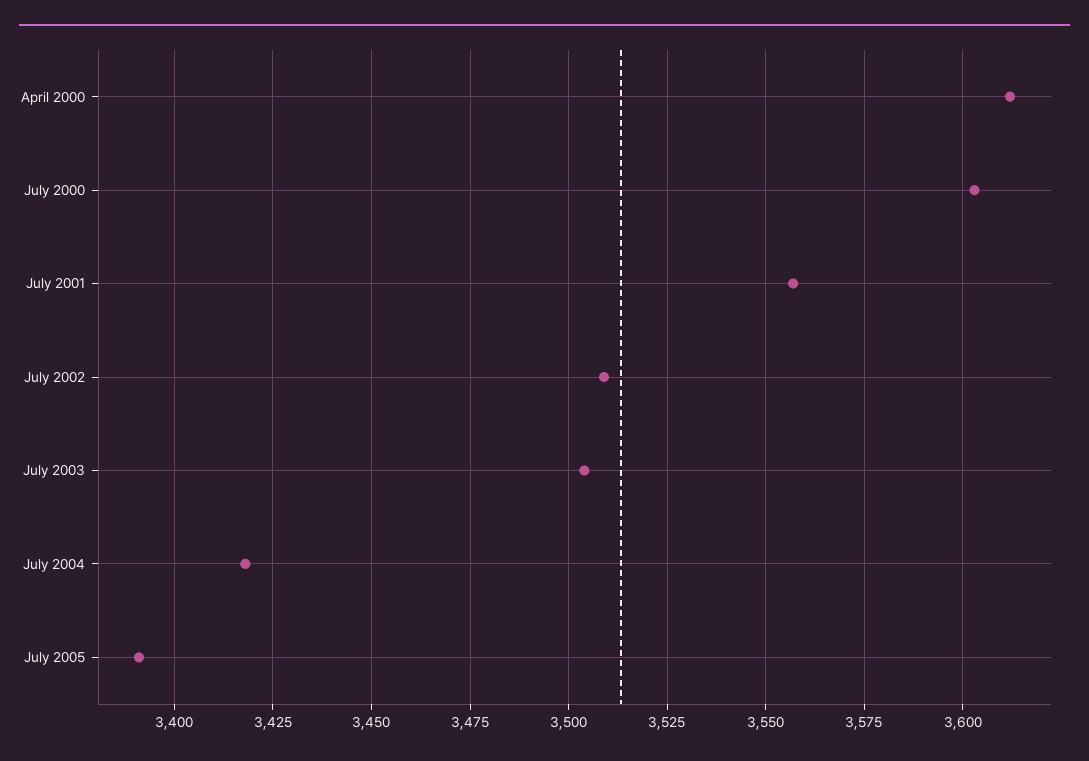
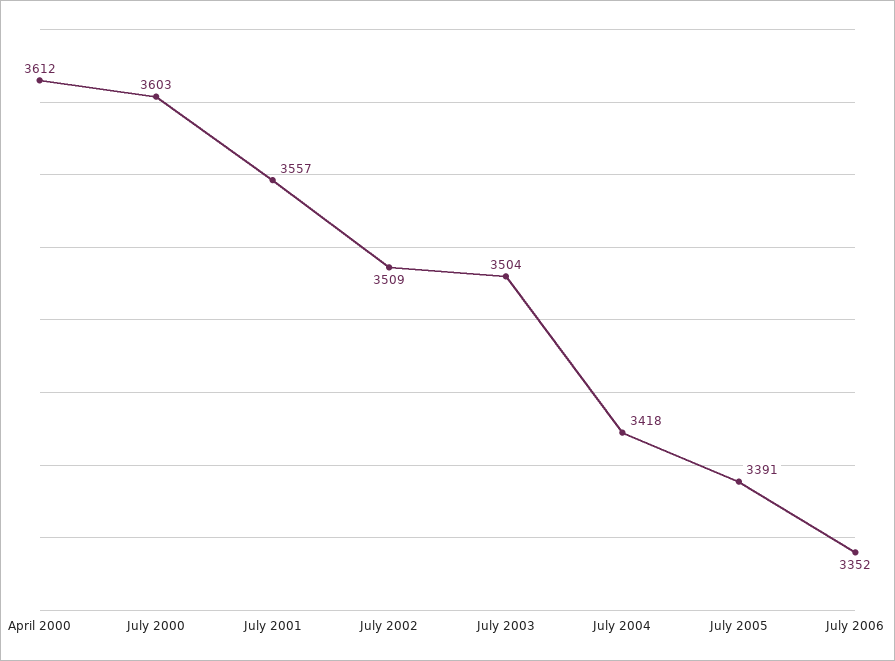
July 2006: none -> 3352

